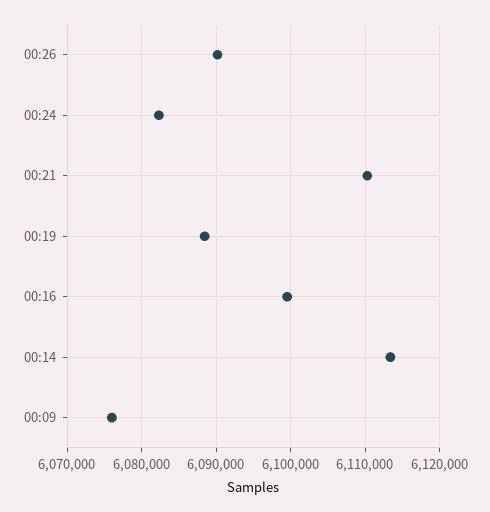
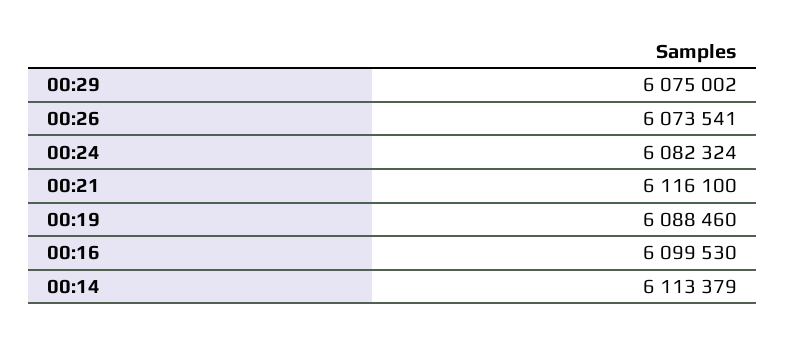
00:26: 6090000 -> 6073541
00:21: 6110000 -> 6116100
00:09: 6076000 -> none
00:29: none -> 6075002

